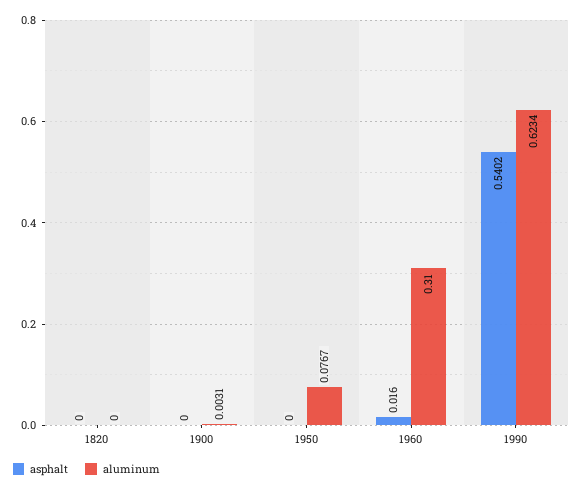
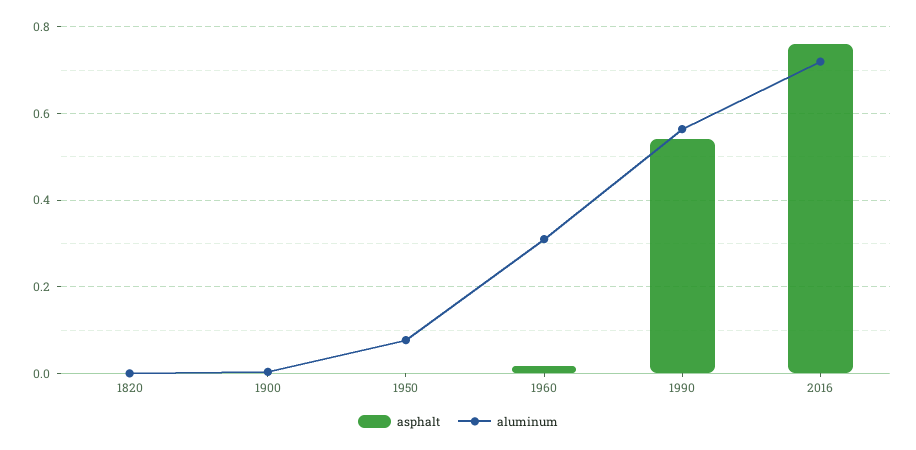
aluminum, 1990: 0.6234 -> 0.56
asphalt, 2016: none -> 0.76
aluminum, 2016: none -> 0.72

